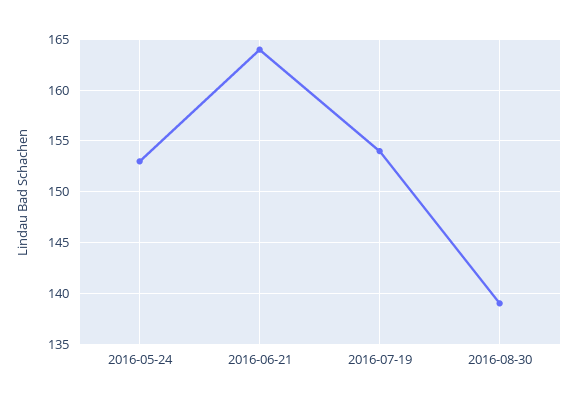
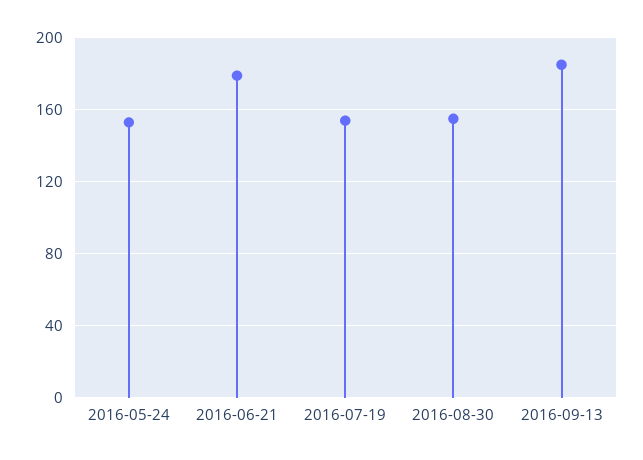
2016-06-21: 164 -> 180
2016-08-30: 139 -> 155
2016-09-13: none -> 185

